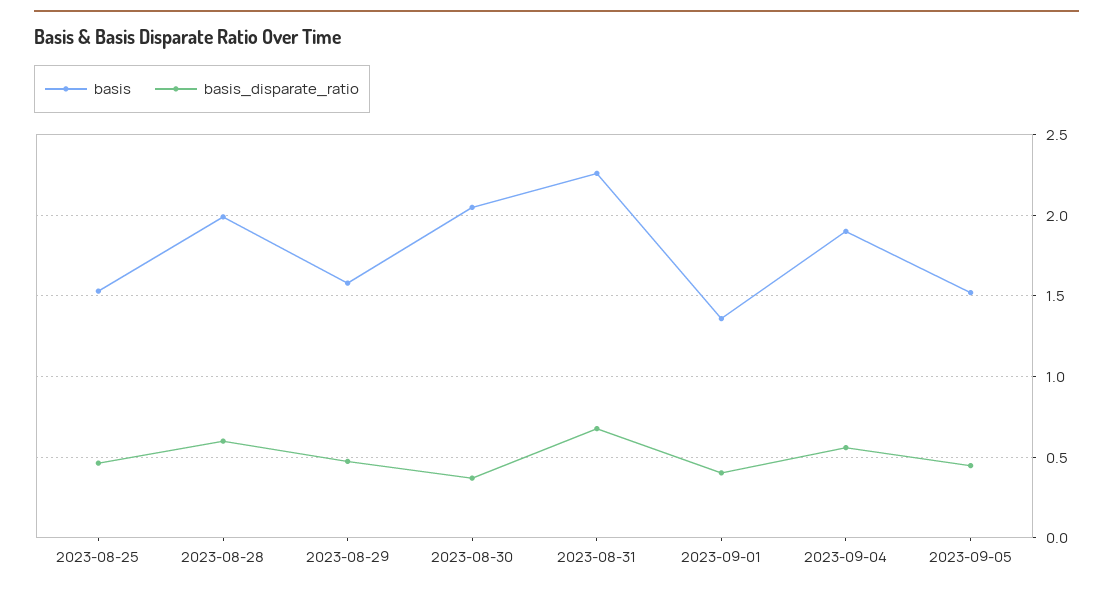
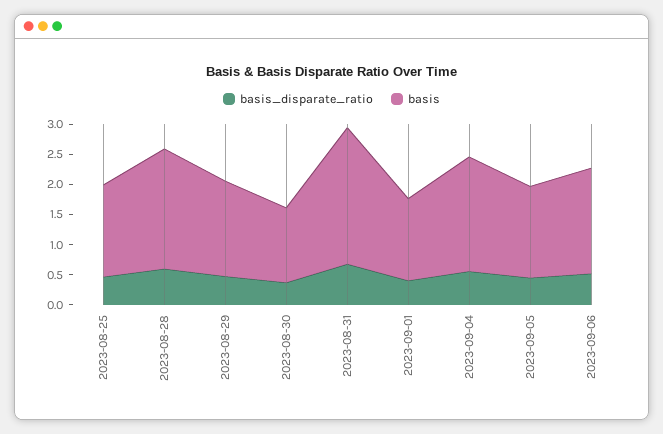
basis, 2023-08-30: 2.05 -> 1.25
basis_disparate_ratio, 2023-09-06: none -> 0.5
basis, 2023-09-06: none -> 1.75

